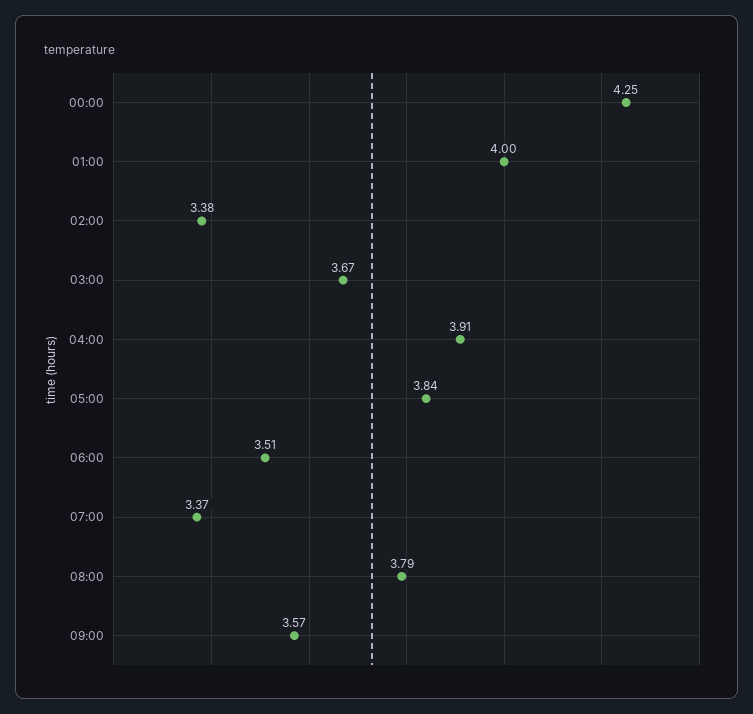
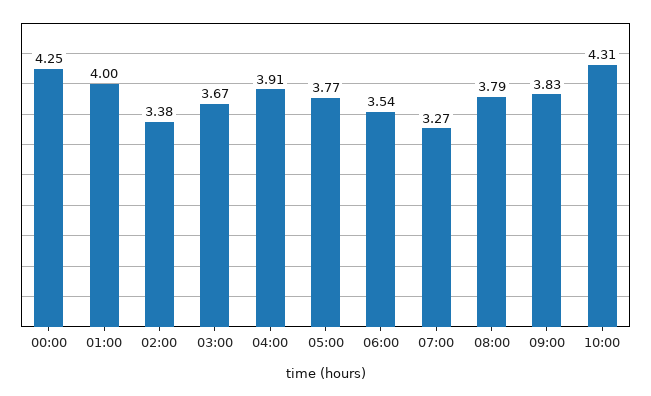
05:00: 3.84 -> 3.77
06:00: 3.51 -> 3.54
07:00: 3.37 -> 3.27
09:00: 3.57 -> 3.83
10:00: none -> 4.31

